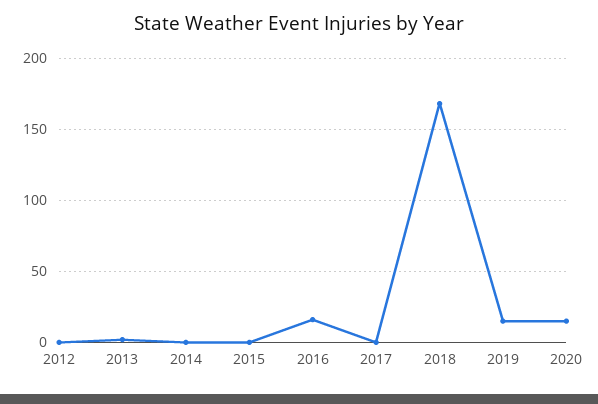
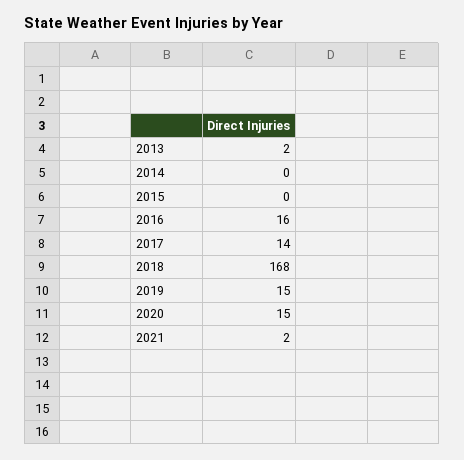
2012: 0 -> none
2017: 0 -> 14
2021: none -> 2

